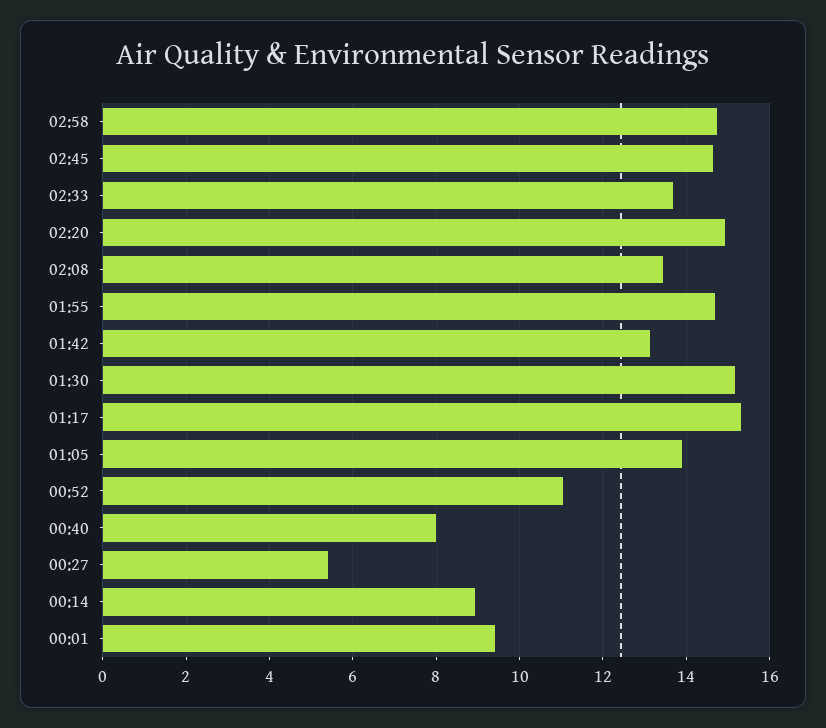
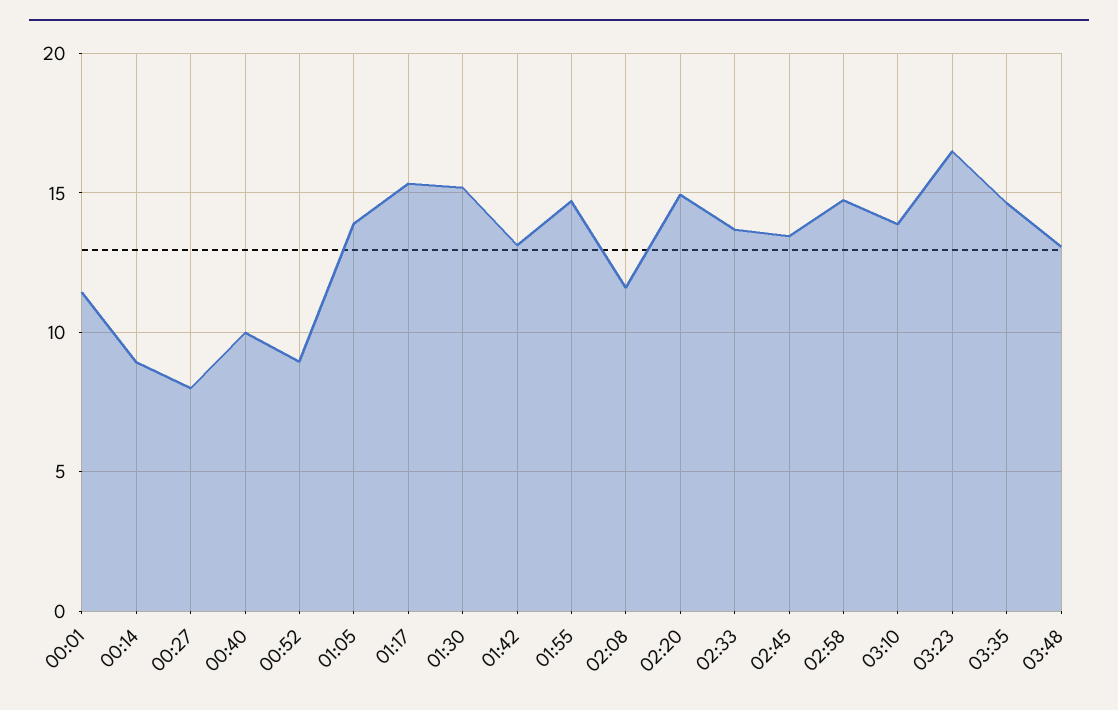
02:45: 14.6 -> 13.5
02:08: 13.4 -> 11.5
00:52: 11 -> 9
00:40: 8 -> 10
00:27: 5.4 -> 8
00:01: 9.4 -> 11.5
03:10: none -> 14
03:23: none -> 16.5
03:35: none -> 14.5
03:48: none -> 13

